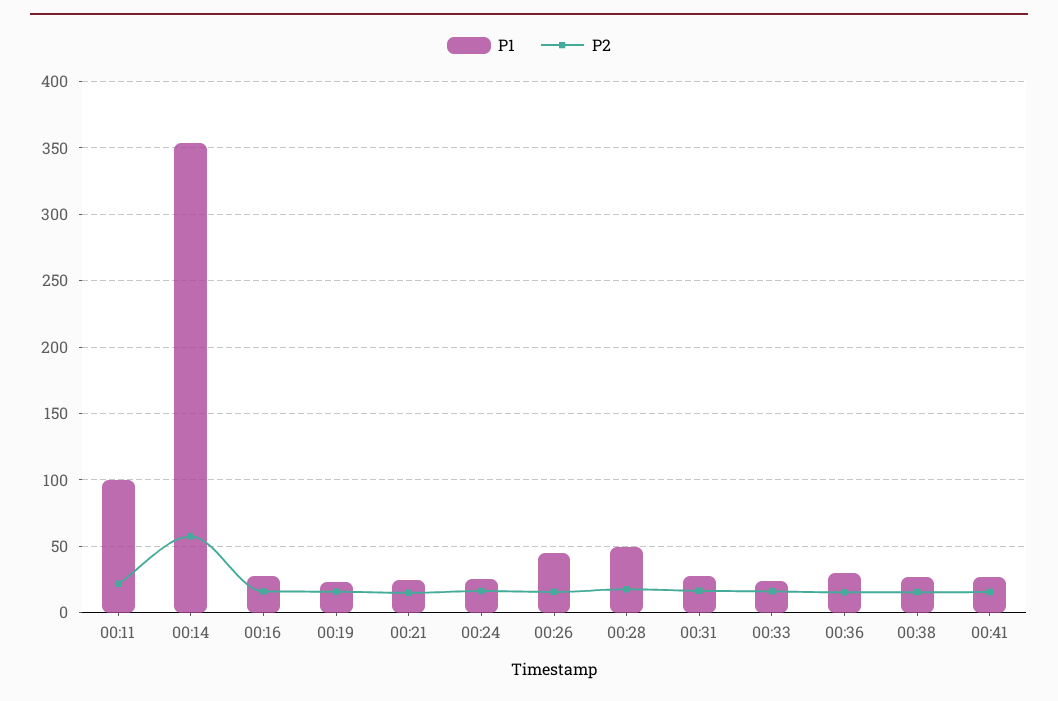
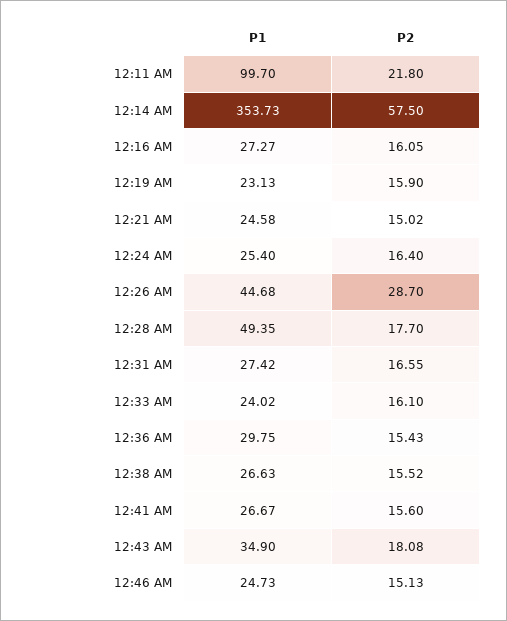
P2, 00:26: 15 -> 28.7
P1, 12:43 AM: none -> 34.9
P2, 12:43 AM: none -> 18.08
P1, 12:46 AM: none -> 24.73
P2, 12:46 AM: none -> 15.13

